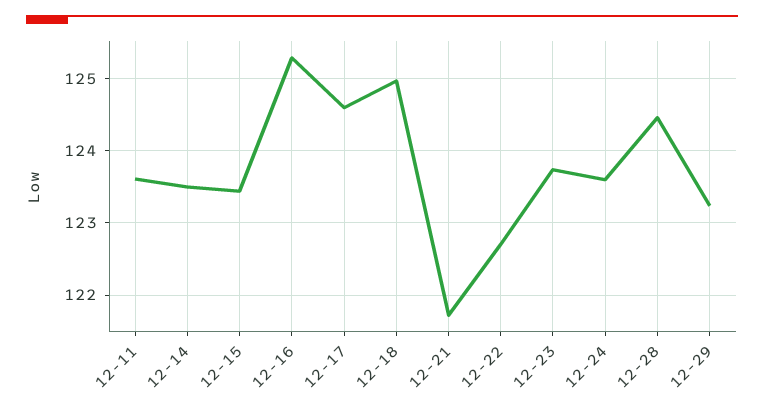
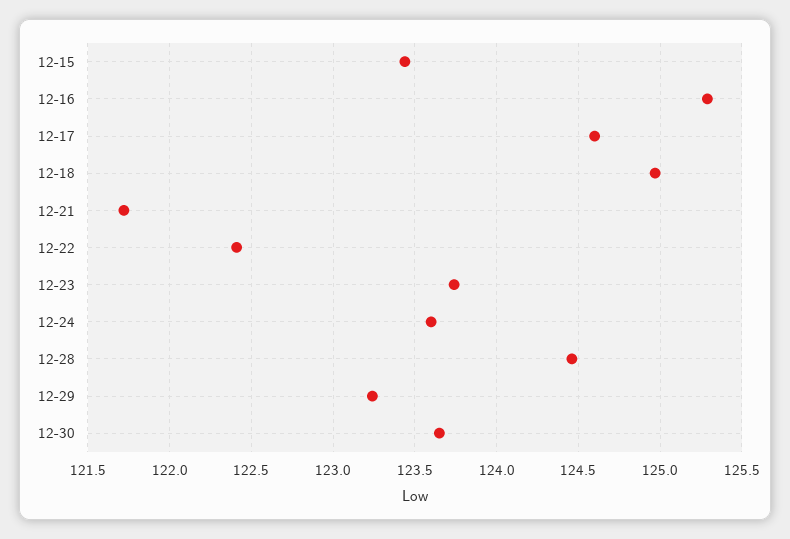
12-11: 123.6 -> none
12-14: 123.5 -> none
12-22: 122.7 -> 122.4
12-30: none -> 123.65

